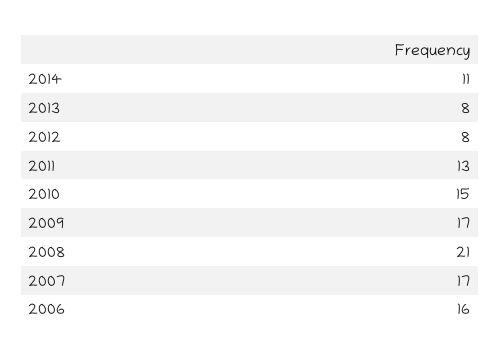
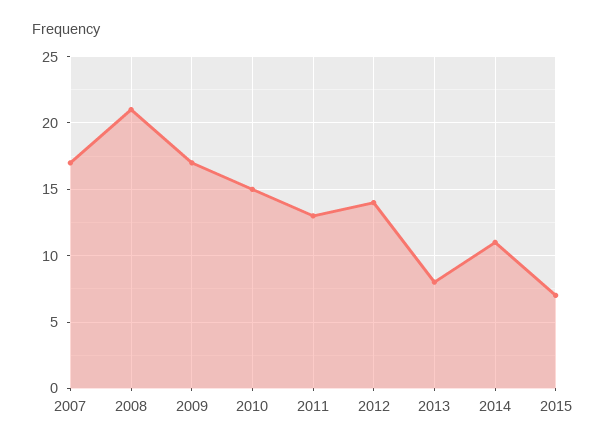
2012: 8 -> 14
2006: 16 -> none
2015: none -> 7

